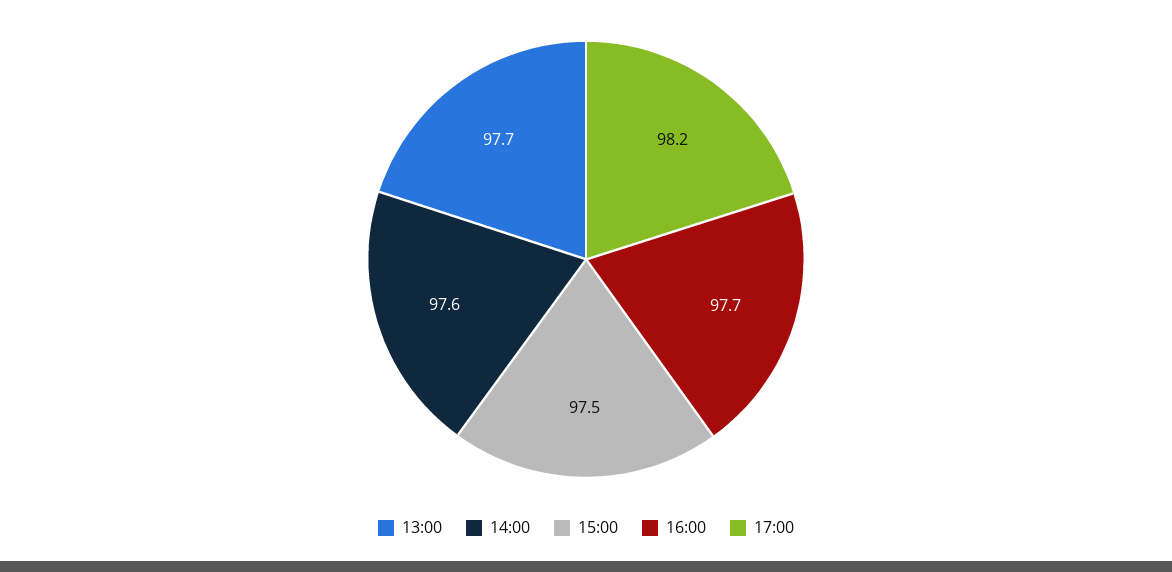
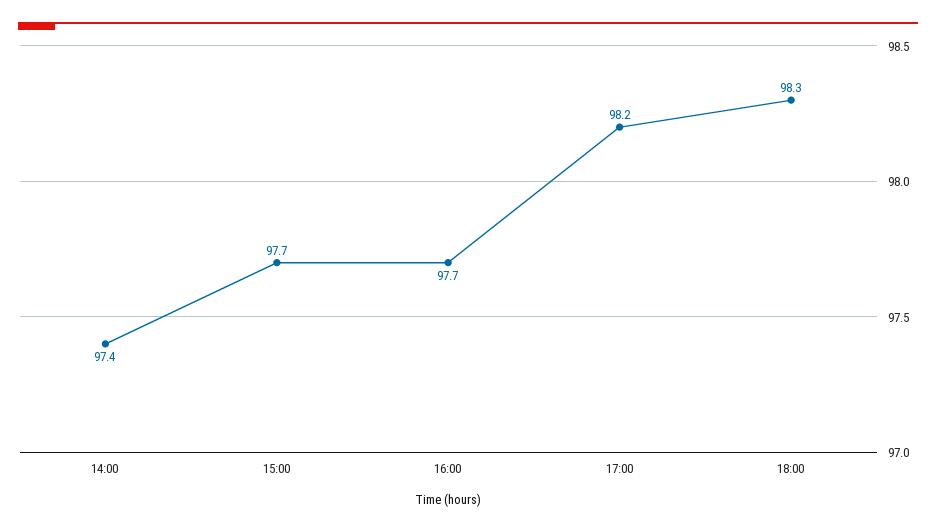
13:00: 97.7 -> none
14:00: 97.6 -> 97.4
15:00: 97.5 -> 97.7
18:00: none -> 98.3

